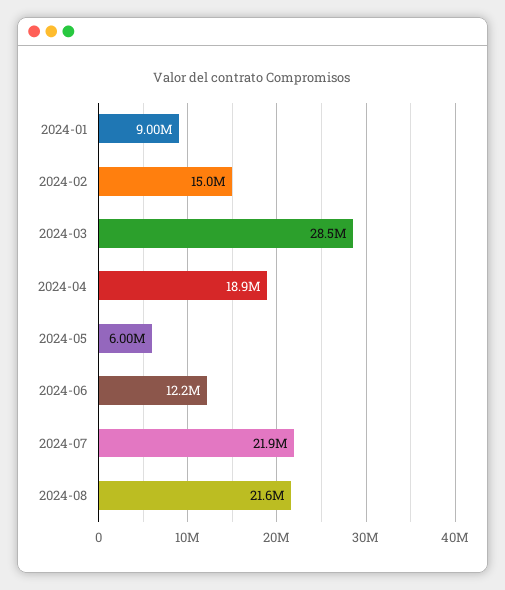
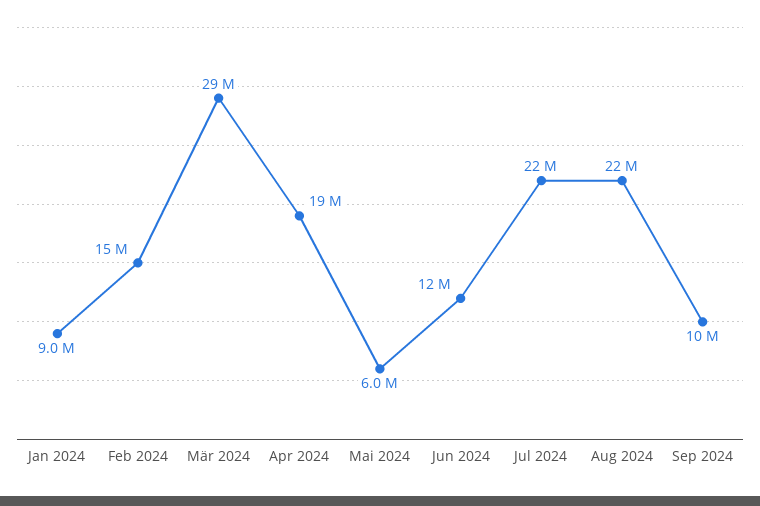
Sep 2024: none -> 10000000

